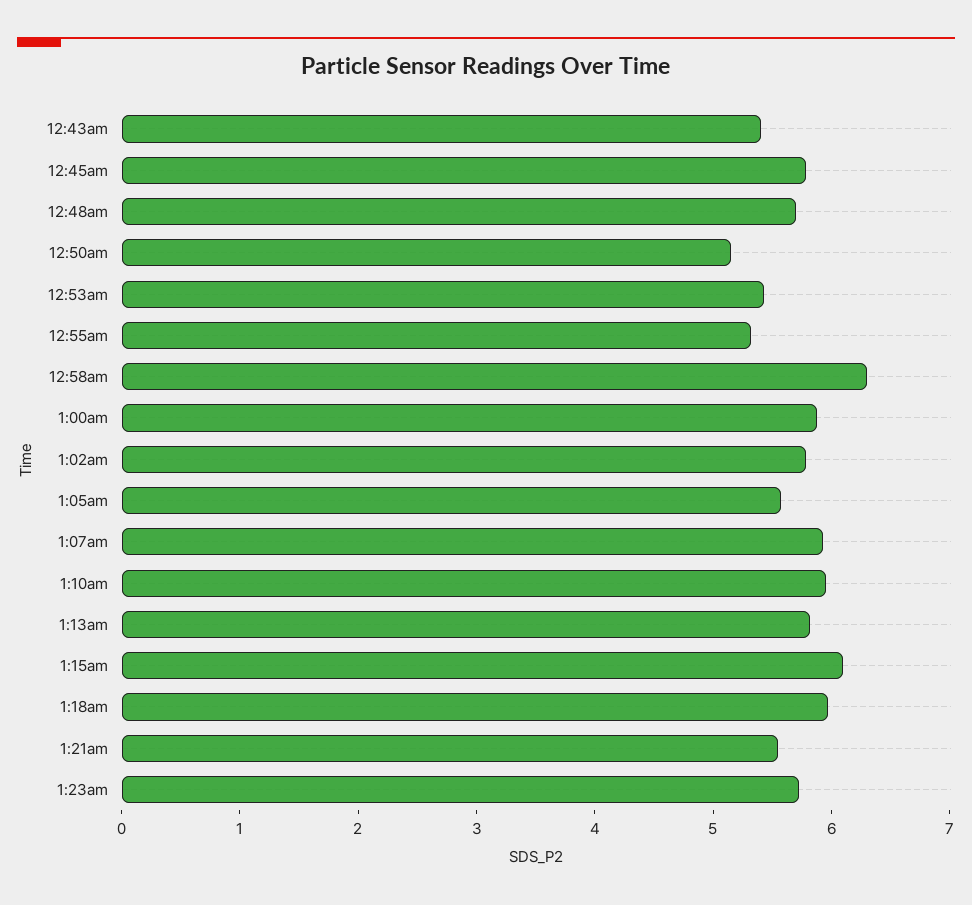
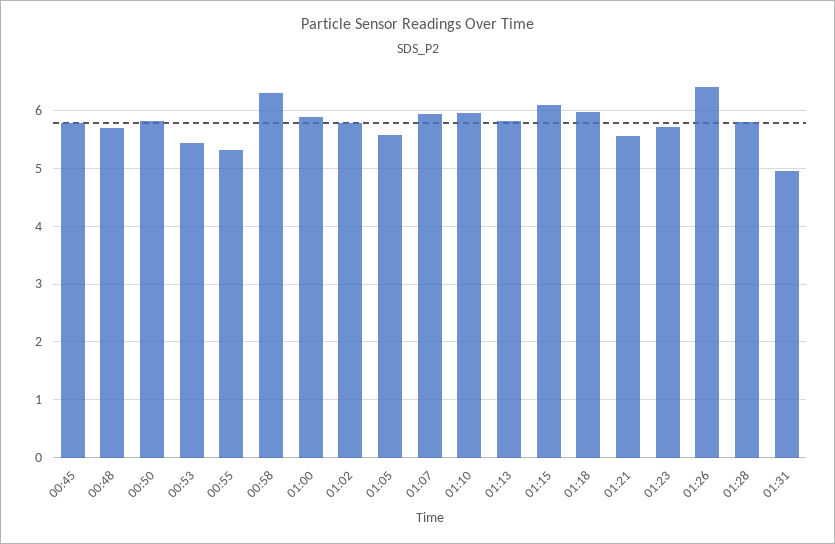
12:43am: 5.4 -> none
12:50am: 5.2 -> 5.8
01:26: none -> 6.4
01:28: none -> 5.8
01:31: none -> 5

